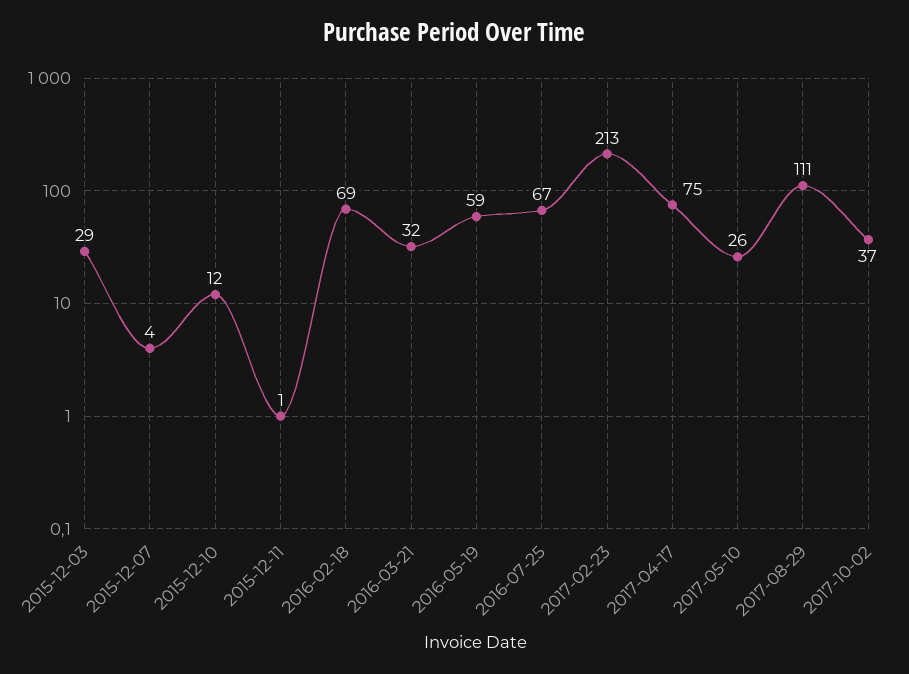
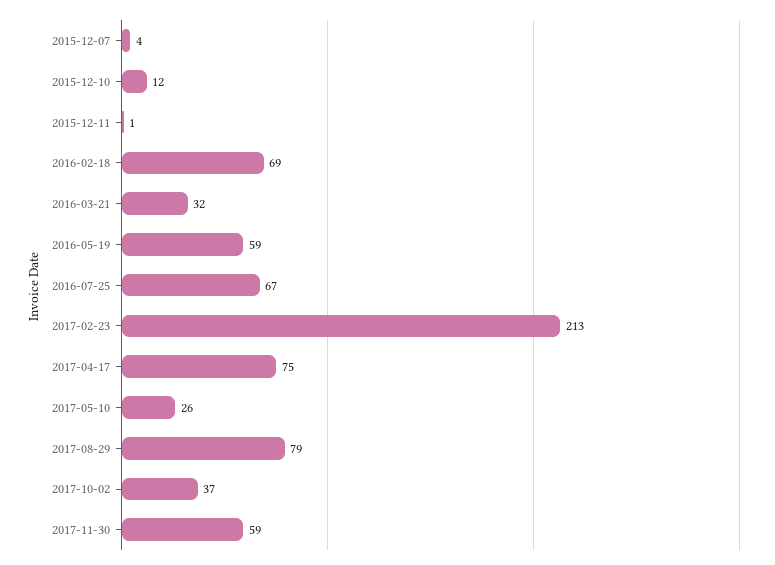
2015-12-03: 29 -> none
2017-08-29: 111 -> 79
2017-11-30: none -> 59

